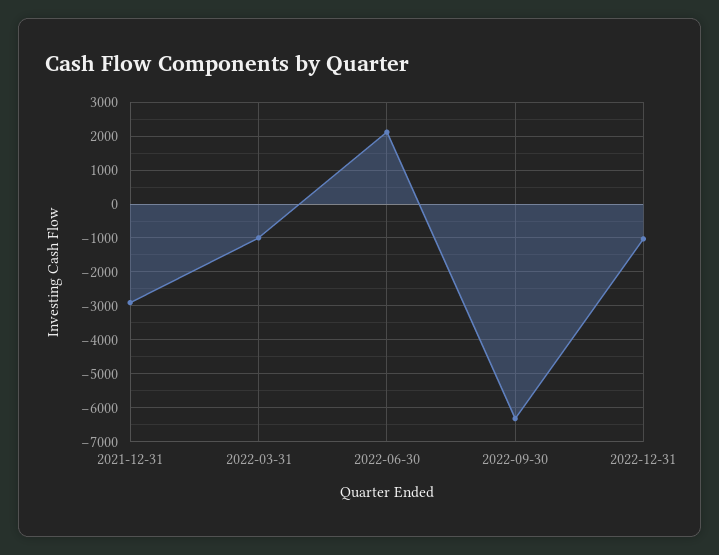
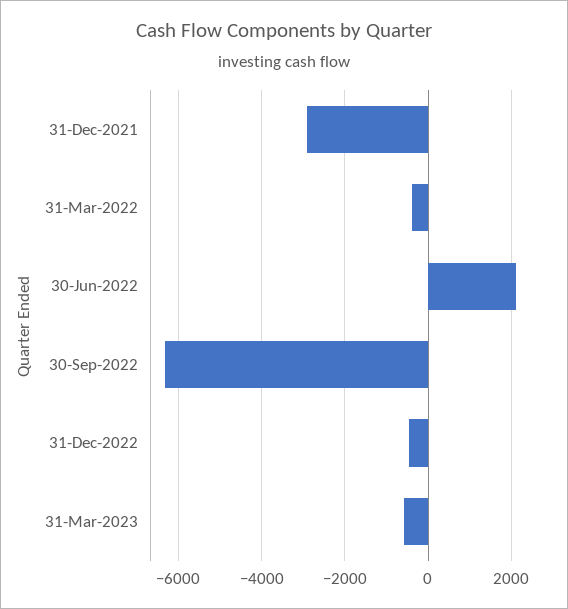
2022-03-31: -1000 -> -400
2022-12-31: -1000 -> -400
31-Mar-2023: none -> -600

